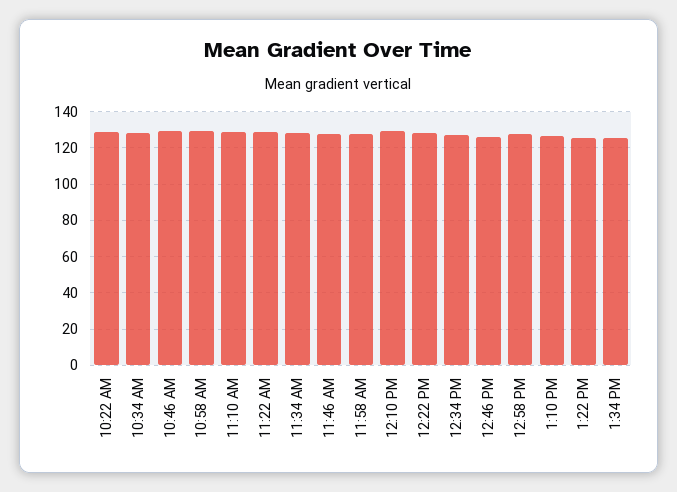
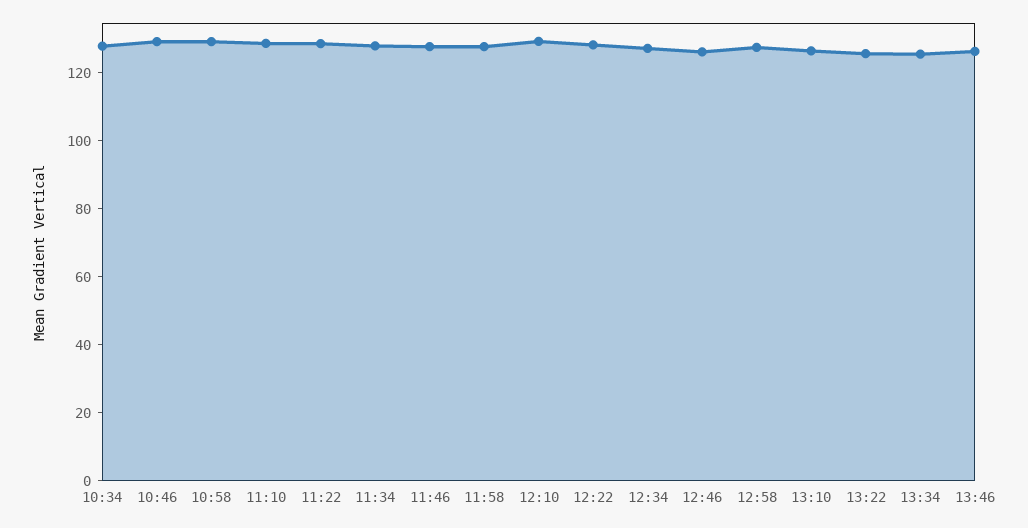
10:22 AM: 130 -> none
13:46: none -> 125

